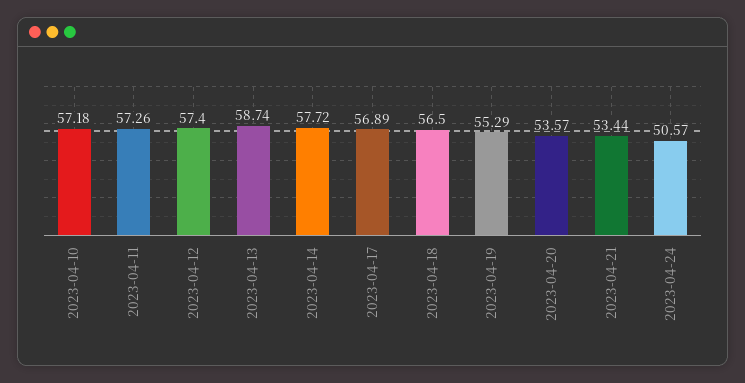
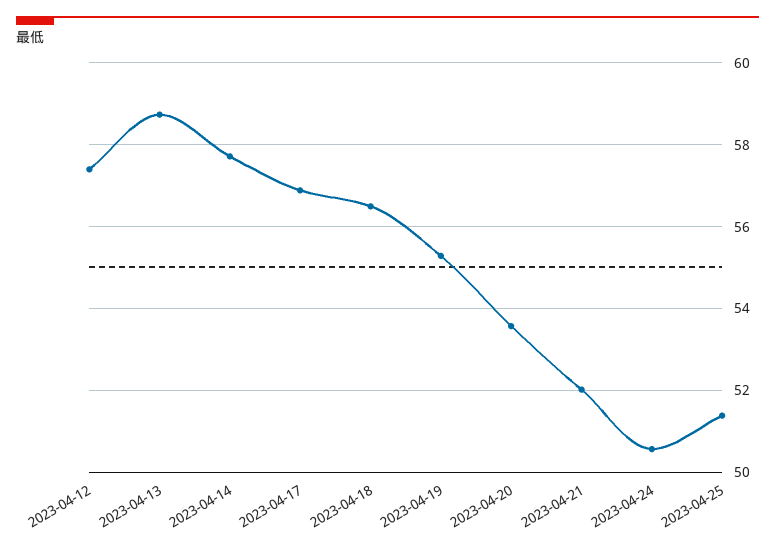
2023-04-10: 57.18 -> none
2023-04-11: 57.26 -> none
2023-04-21: 53.44 -> 52
2023-04-25: none -> 51.4

